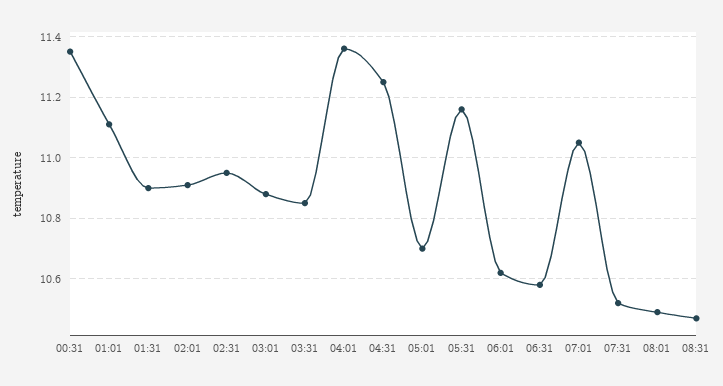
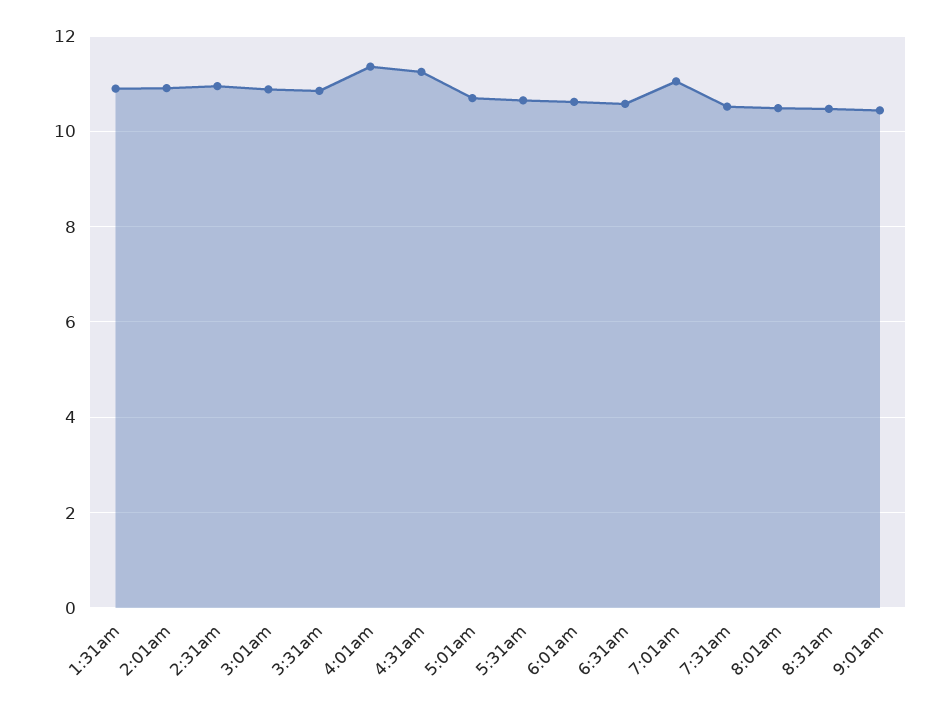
00:31: 11.35 -> none
01:01: 11.1 -> none
05:31: 11.15 -> 10.6
9:01am: none -> 10.4

